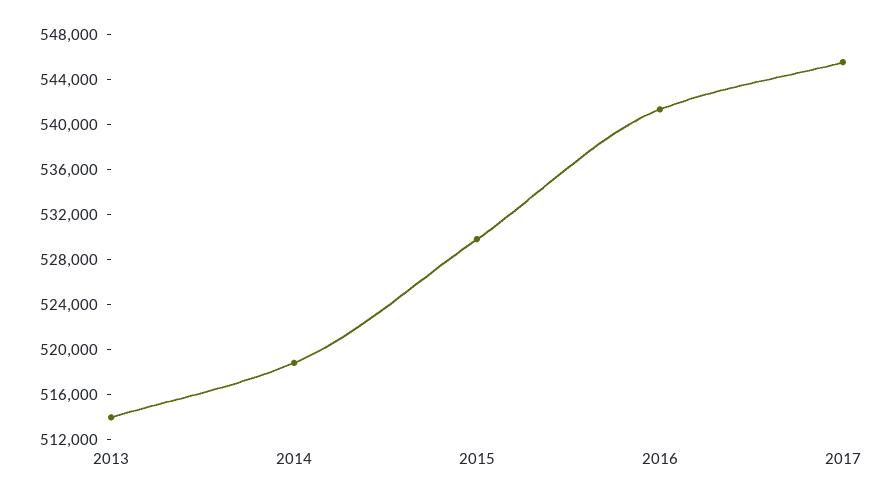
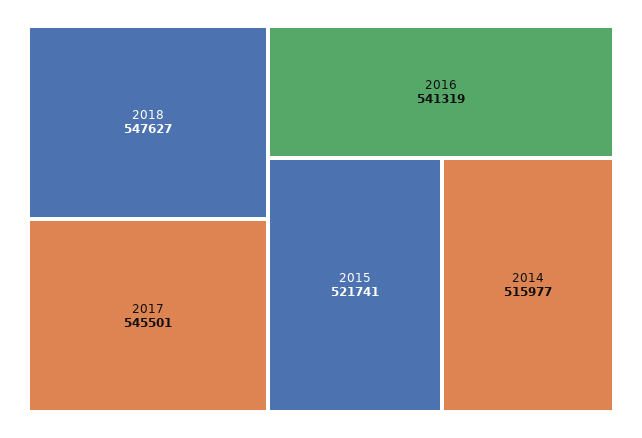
2013: 514000 -> none
2014: 519000 -> 515977
2015: 530000 -> 521741
2018: none -> 547627

